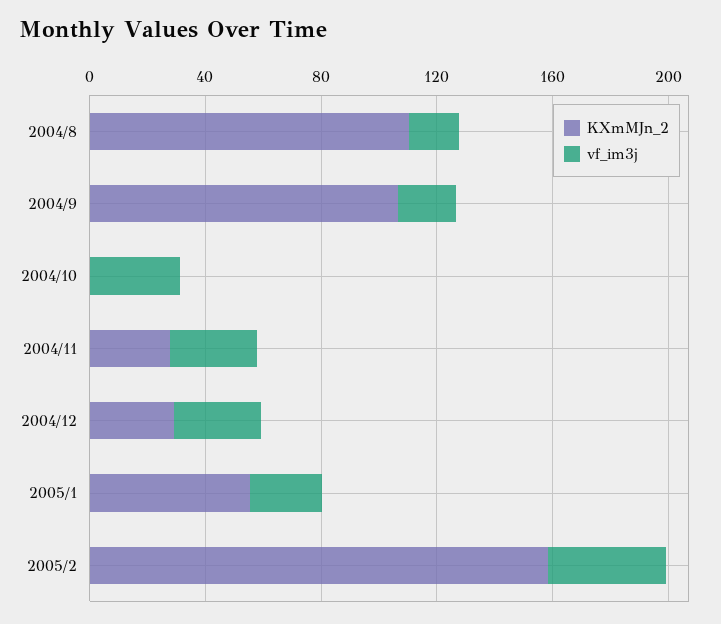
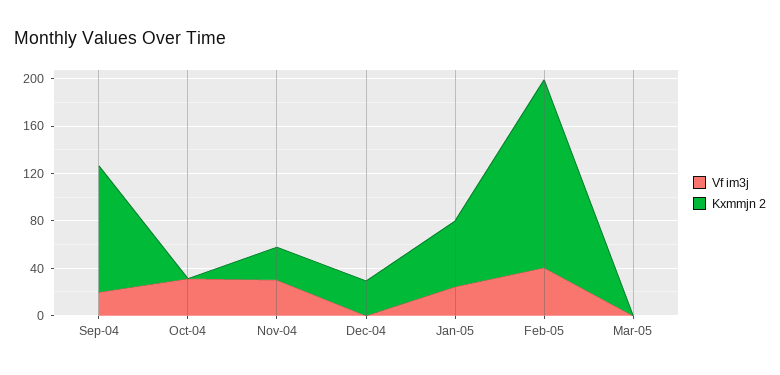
KXmMJn_2, 2004/8: 110 -> none
vf_im3j, 2004/8: 20 -> none
vf_im3j, 2004/12: 30 -> 0
vf_im3j, Mar-05: none -> 0
KXmMJn_2, Mar-05: none -> 0

